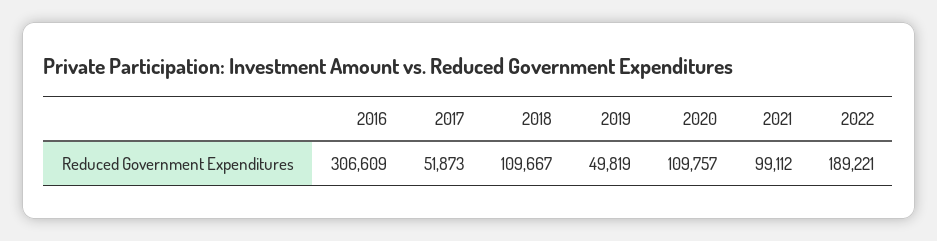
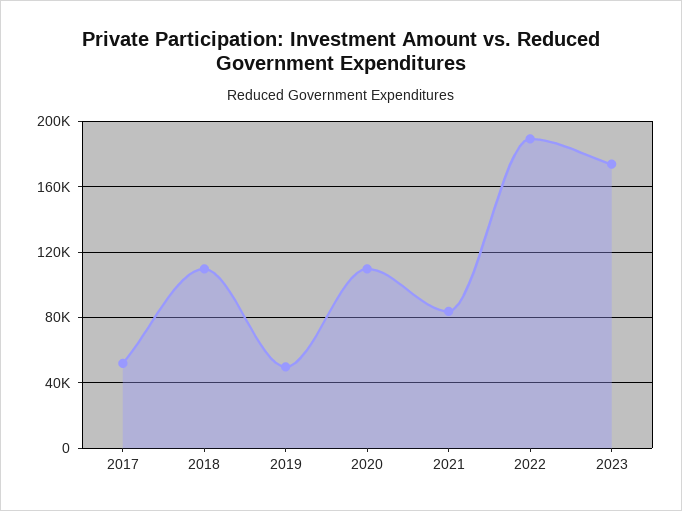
2016: 306609 -> none
2021: 99112 -> 85000
2023: none -> 175000

